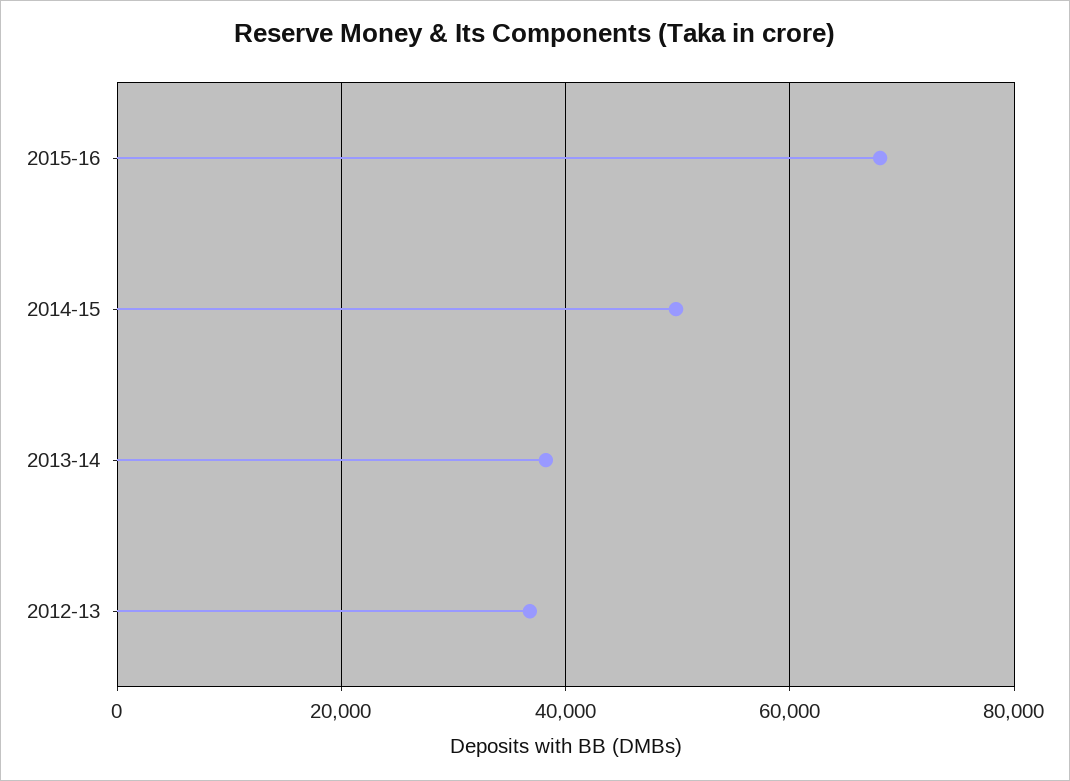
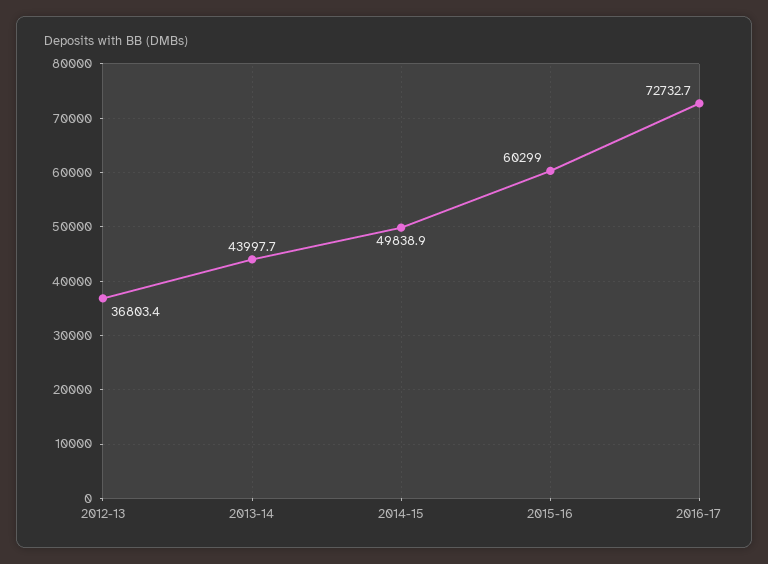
2015-16: 68000 -> 60299
2013-14: 38000 -> 43997.7
2016-17: none -> 72732.7

